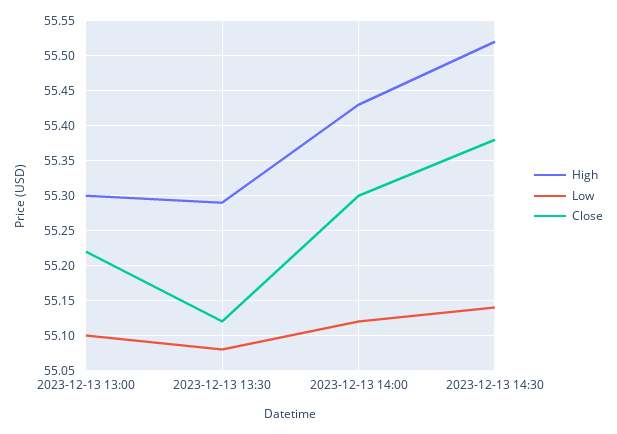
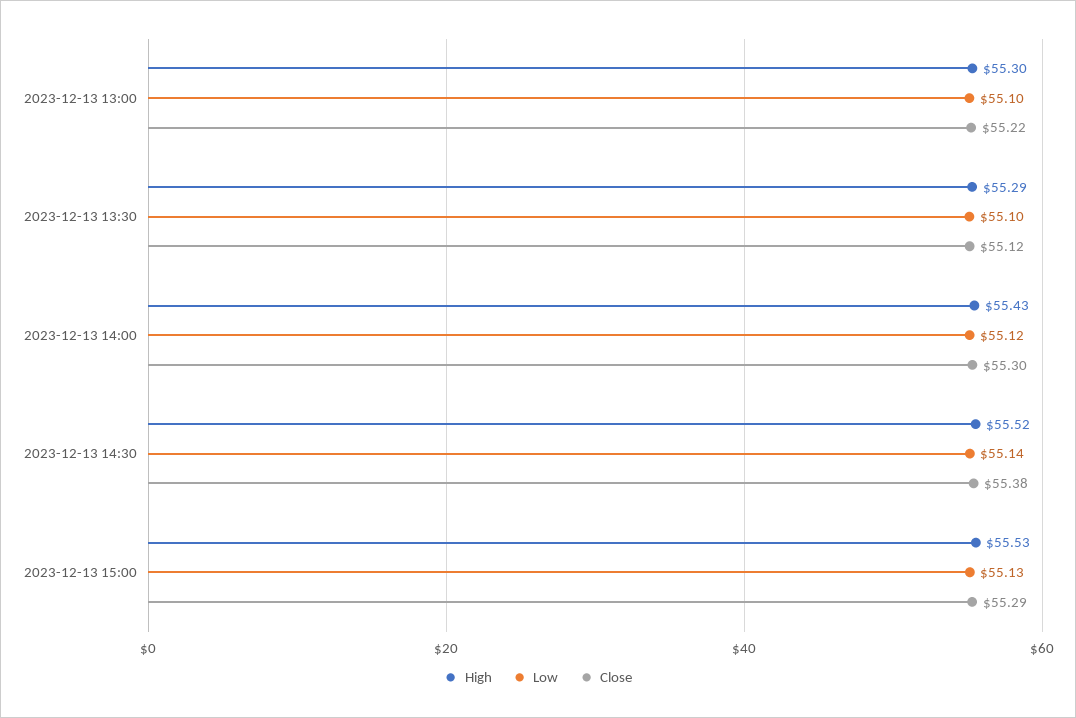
Low, 2023-12-13 13:30: 55.08 -> 55.1
High, 2023-12-13 15:00: none -> 55.53
Low, 2023-12-13 15:00: none -> 55.13
Close, 2023-12-13 15:00: none -> 55.29

